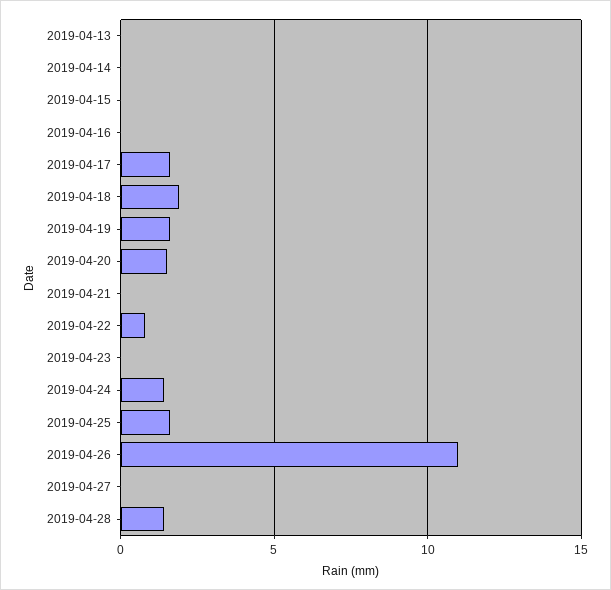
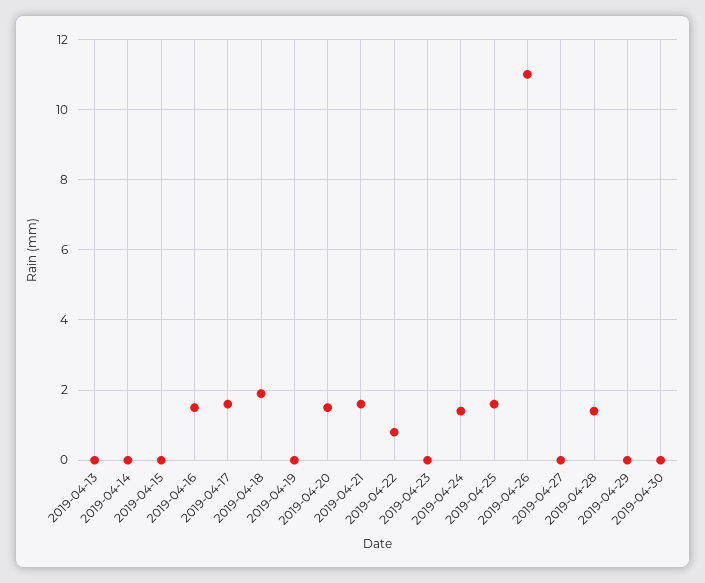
2019-04-16: 0 -> 1.5
2019-04-19: 1.5 -> 0
2019-04-21: 0 -> 1.5
2019-04-29: none -> 0
2019-04-30: none -> 0

